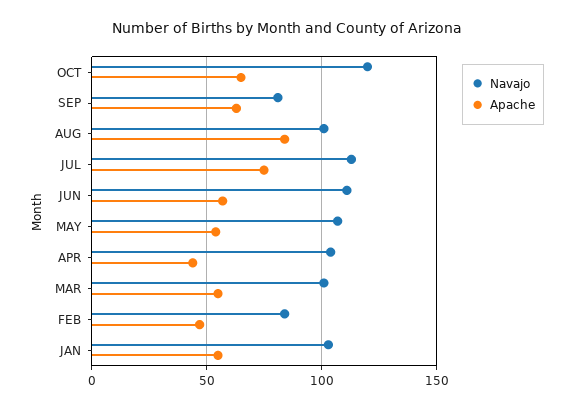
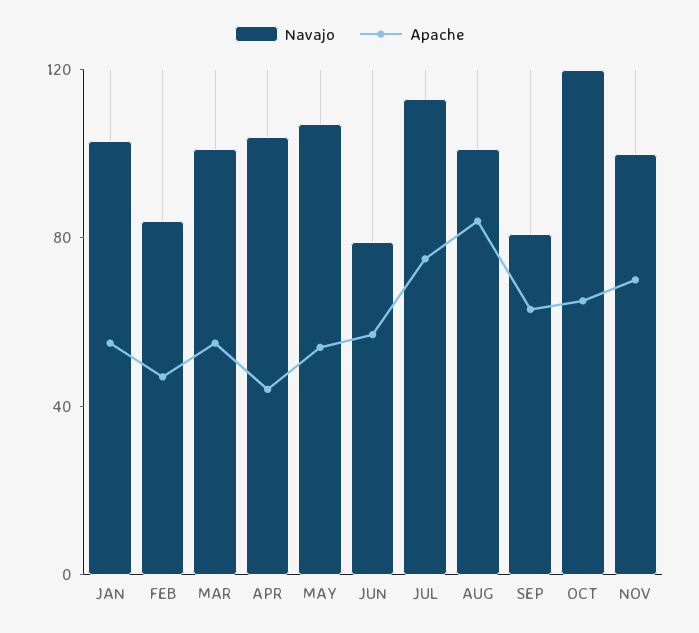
Navajo, JUN: 110 -> 80
Navajo, NOV: none -> 100
Apache, NOV: none -> 70

